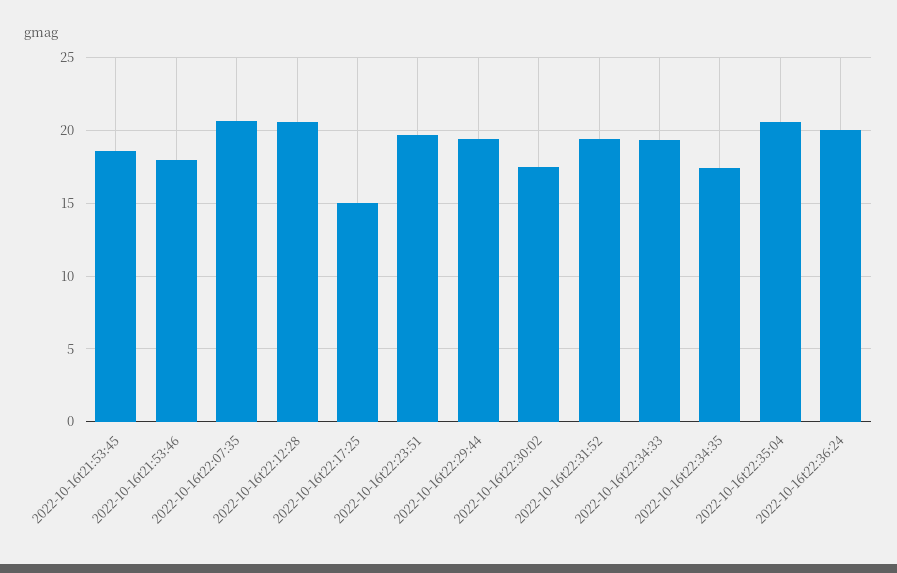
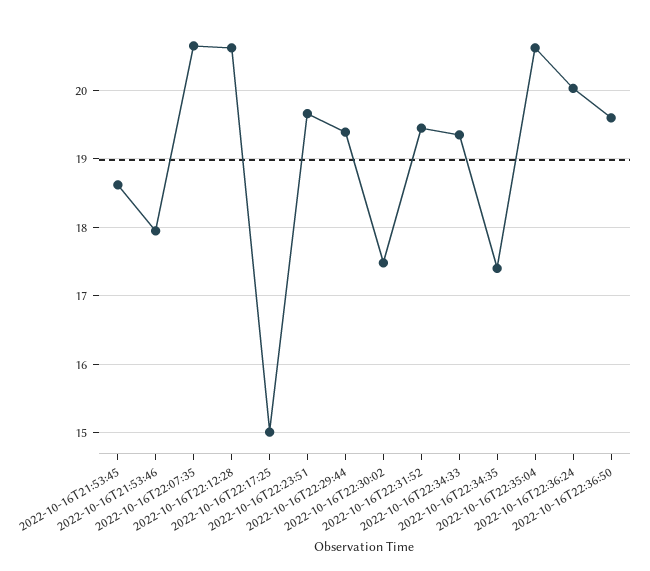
2022-10-16T22:36:50: none -> 19.6

